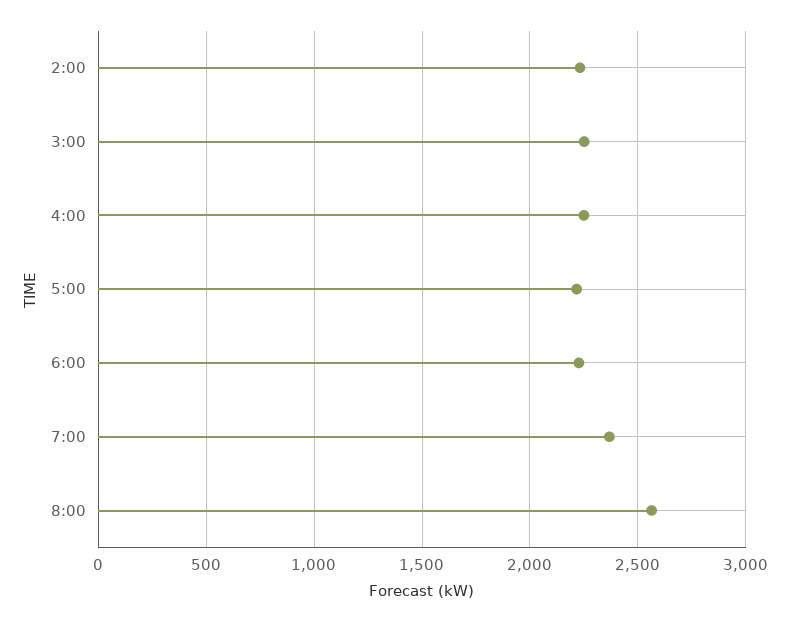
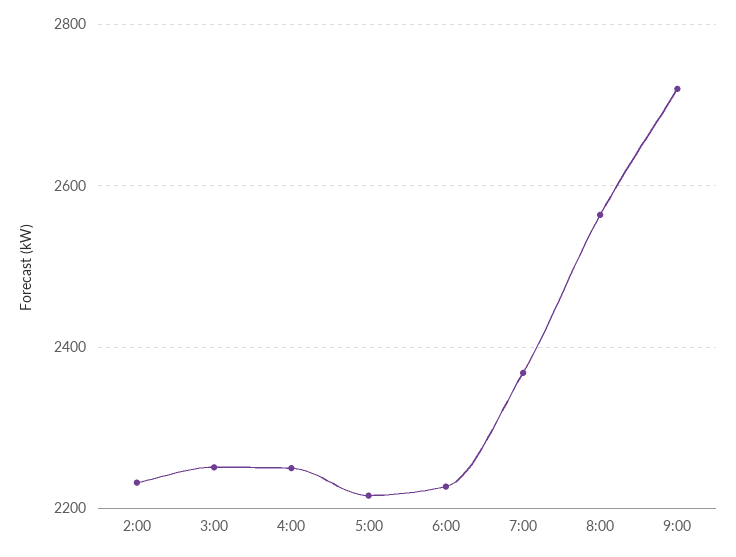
9:00: none -> 2720

